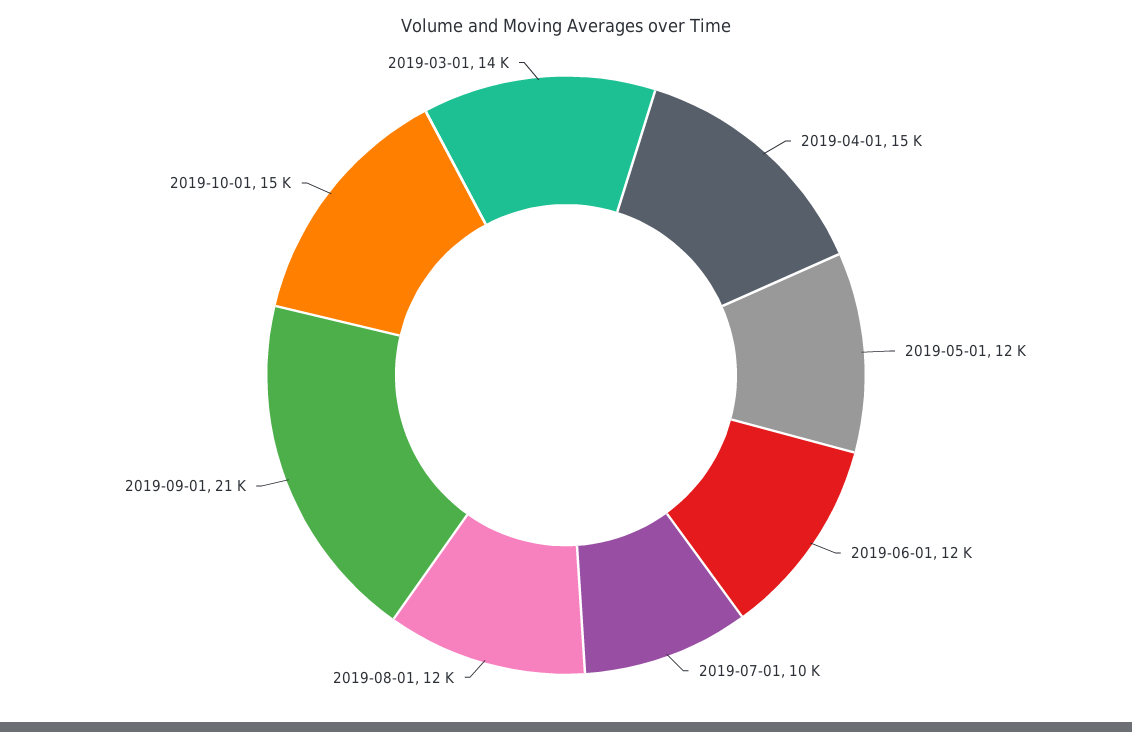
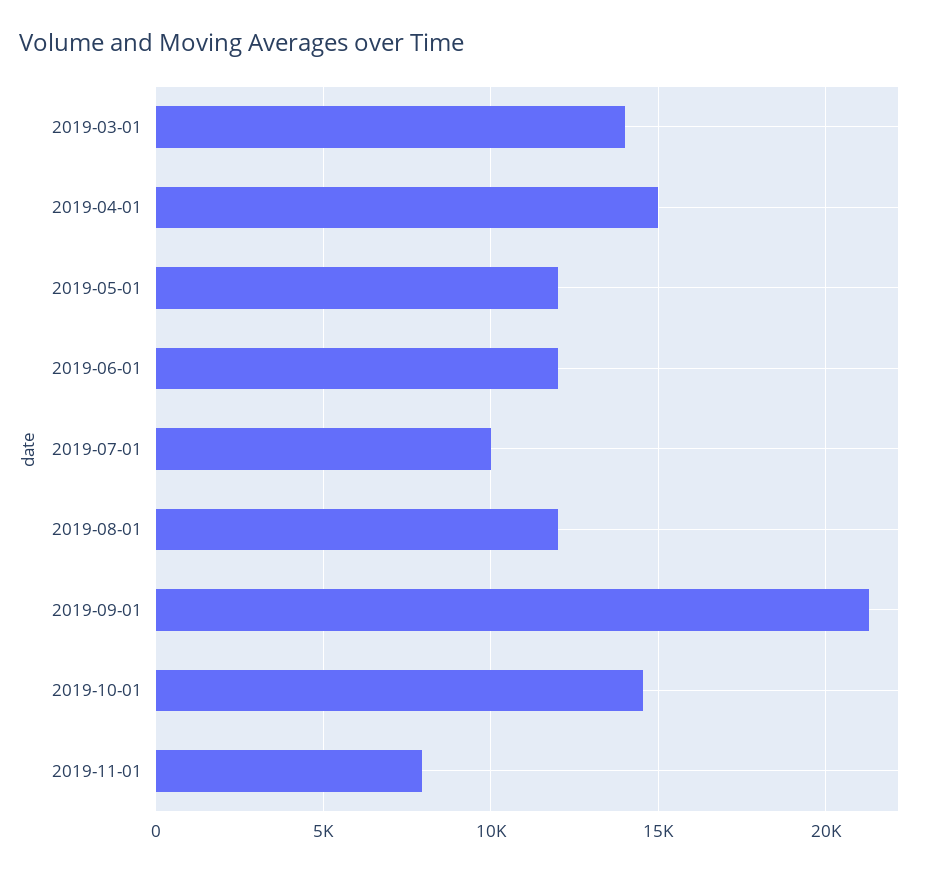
2019-11-01: none -> 8000

